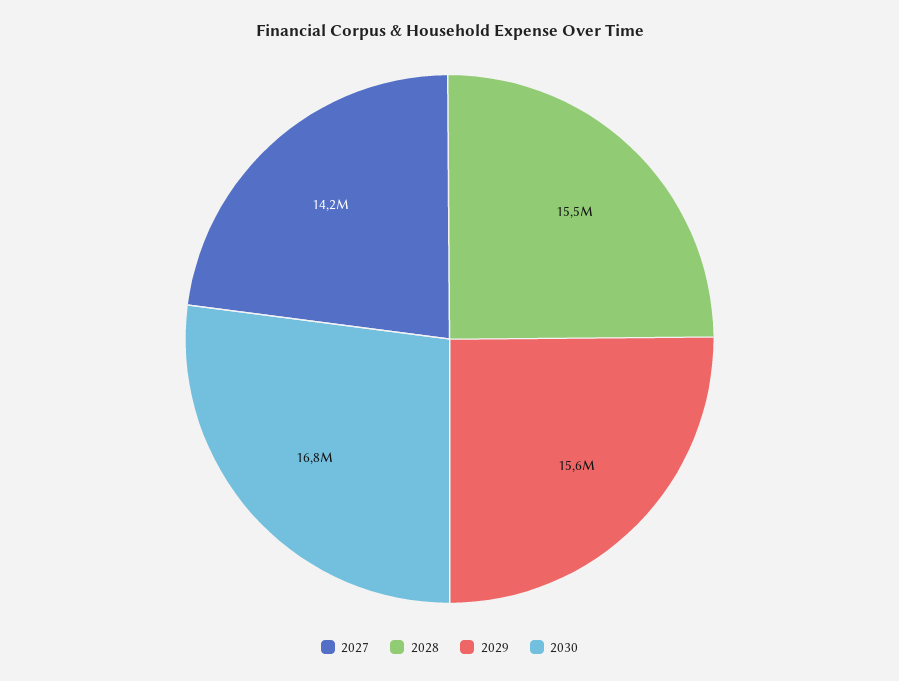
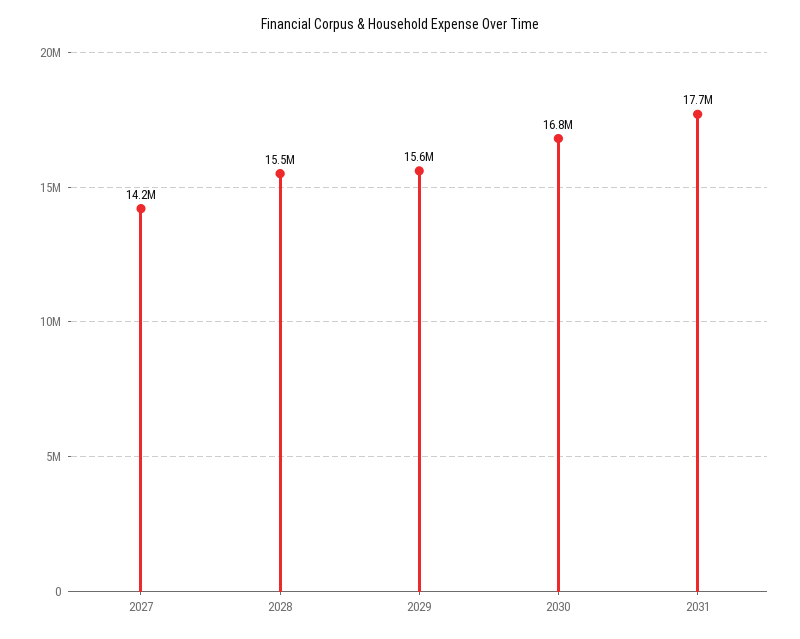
2031: none -> 17700000

